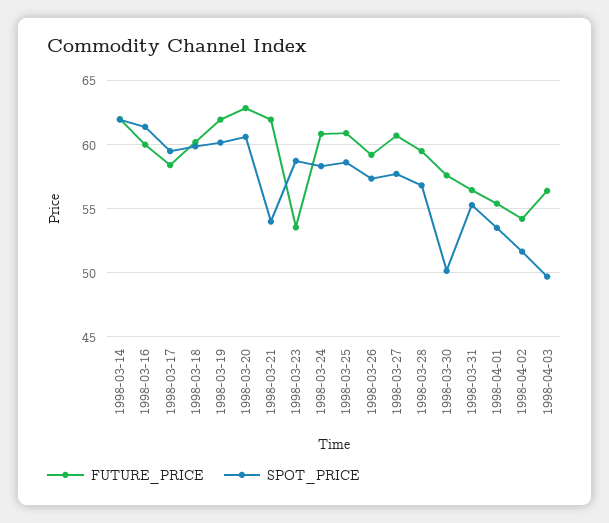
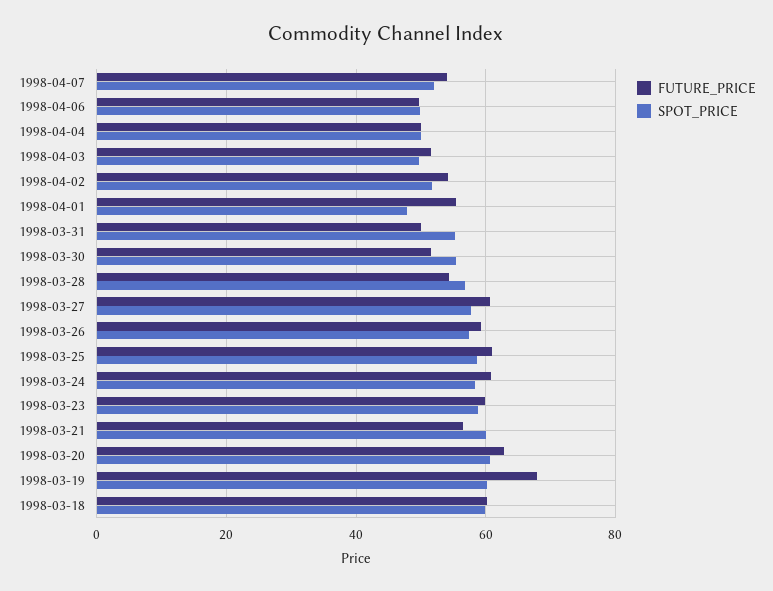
FUTURE_PRICE, 1998-03-14: 62 -> none
SPOT_PRICE, 1998-03-14: 62 -> none
FUTURE_PRICE, 1998-03-16: 60 -> none
SPOT_PRICE, 1998-03-16: 61.5 -> none
FUTURE_PRICE, 1998-03-17: 58.5 -> none
SPOT_PRICE, 1998-03-17: 59.5 -> none
FUTURE_PRICE, 1998-03-19: 62 -> 68
FUTURE_PRICE, 1998-03-21: 62 -> 56
SPOT_PRICE, 1998-03-21: 54 -> 60
FUTURE_PRICE, 1998-03-23: 53.5 -> 60
FUTURE_PRICE, 1998-03-28: 59.5 -> 54
FUTURE_PRICE, 1998-03-30: 57.5 -> 52
SPOT_PRICE, 1998-03-30: 50 -> 56
FUTURE_PRICE, 1998-03-31: 56.5 -> 50
SPOT_PRICE, 1998-04-01: 53.5 -> 48
FUTURE_PRICE, 1998-04-03: 56.5 -> 52
FUTURE_PRICE, 1998-04-07: none -> 54
SPOT_PRICE, 1998-04-07: none -> 52
FUTURE_PRICE, 1998-04-06: none -> 50
SPOT_PRICE, 1998-04-06: none -> 50
FUTURE_PRICE, 1998-04-04: none -> 50
SPOT_PRICE, 1998-04-04: none -> 50

